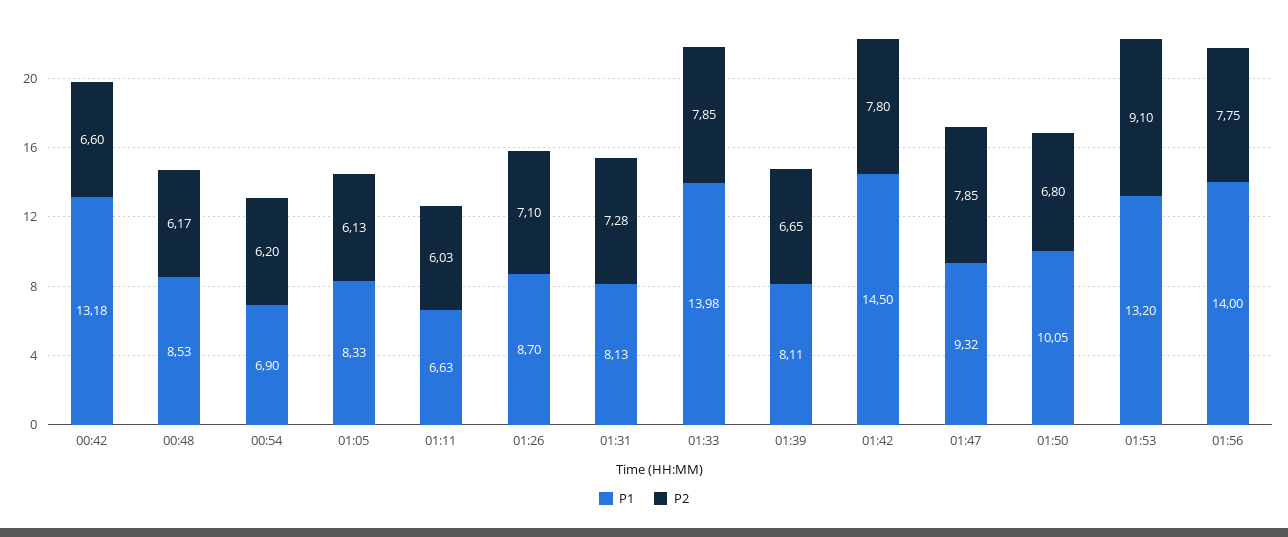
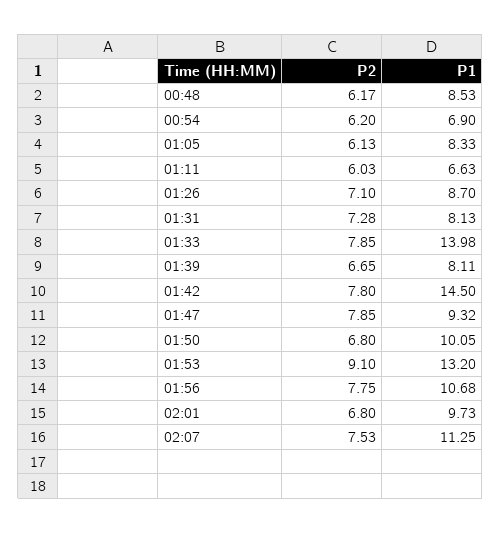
P1, 00:42: 13.18 -> none
P2, 00:42: 6.6 -> none
P1, 01:56: 14 -> 10.68
P2, 02:01: none -> 6.8
P1, 02:01: none -> 9.73
P2, 02:07: none -> 7.53
P1, 02:07: none -> 11.25

